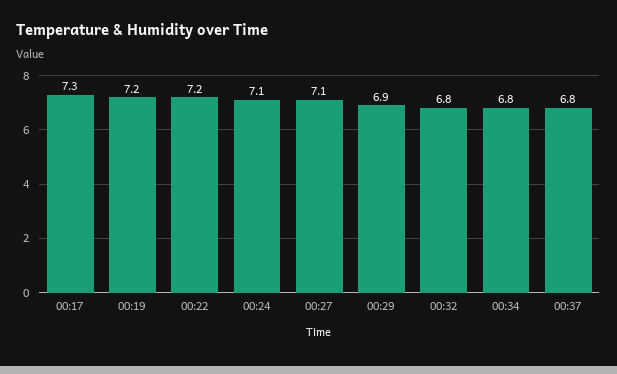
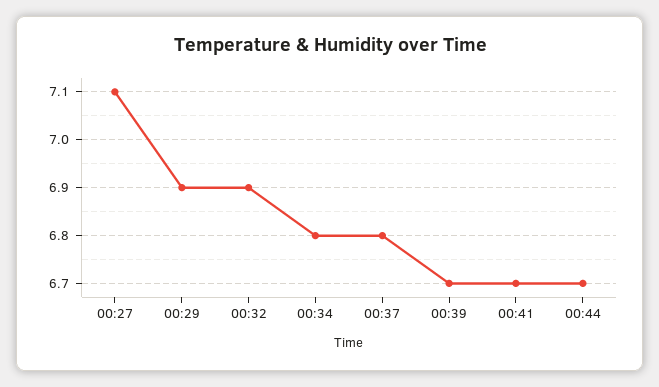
00:17: 7.3 -> none
00:19: 7.2 -> none
00:22: 7.2 -> none
00:24: 7.1 -> none
00:32: 6.8 -> 6.9
00:39: none -> 6.7
00:41: none -> 6.7
00:44: none -> 6.7

